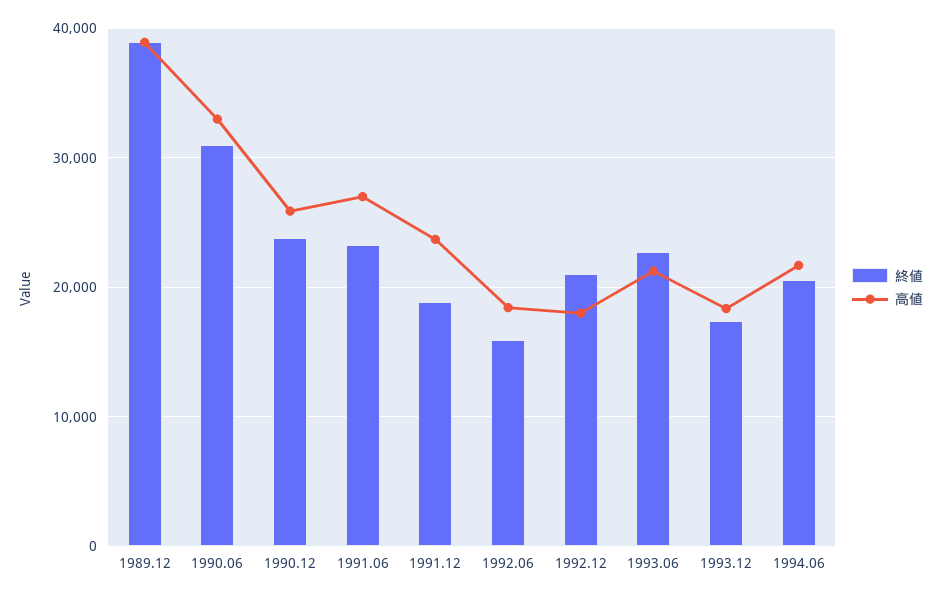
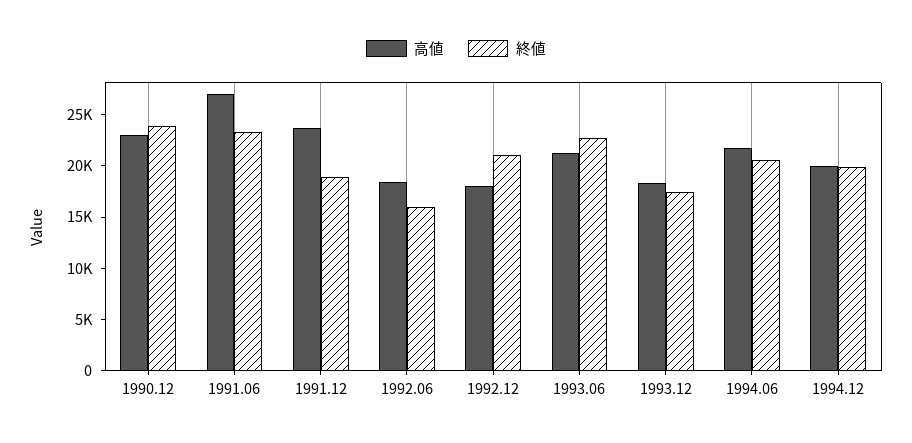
終値, 1989.12: 39000 -> none
高値, 1989.12: 39000 -> none
終値, 1990.06: 31000 -> none
高値, 1990.06: 33000 -> none
高値, 1990.12: 26000 -> 23000
高値, 1994.12: none -> 20000
終値, 1994.12: none -> 20000

